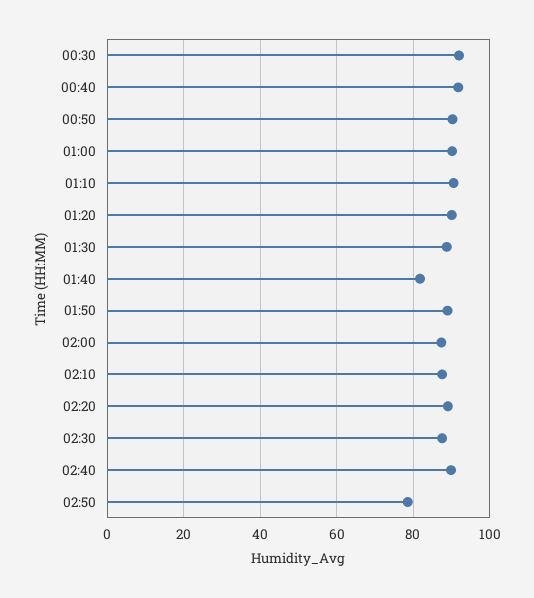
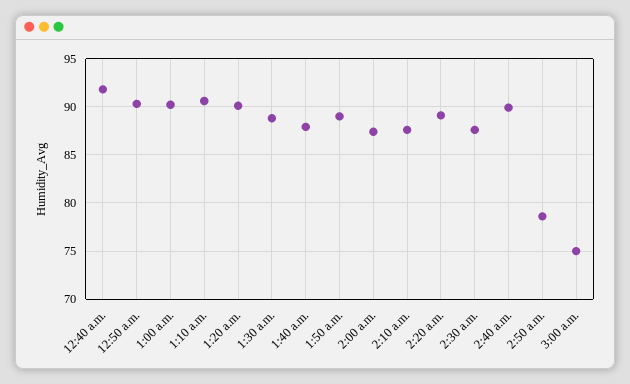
00:30: 92 -> none
01:40: 82 -> 88
3:00 a.m.: none -> 75

